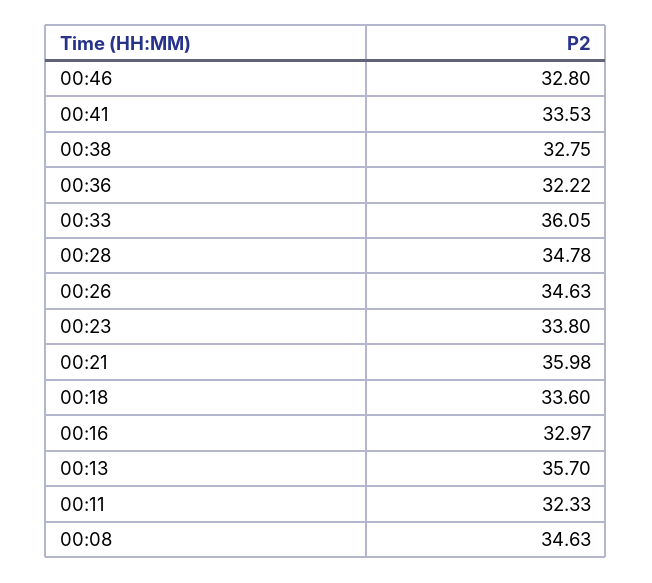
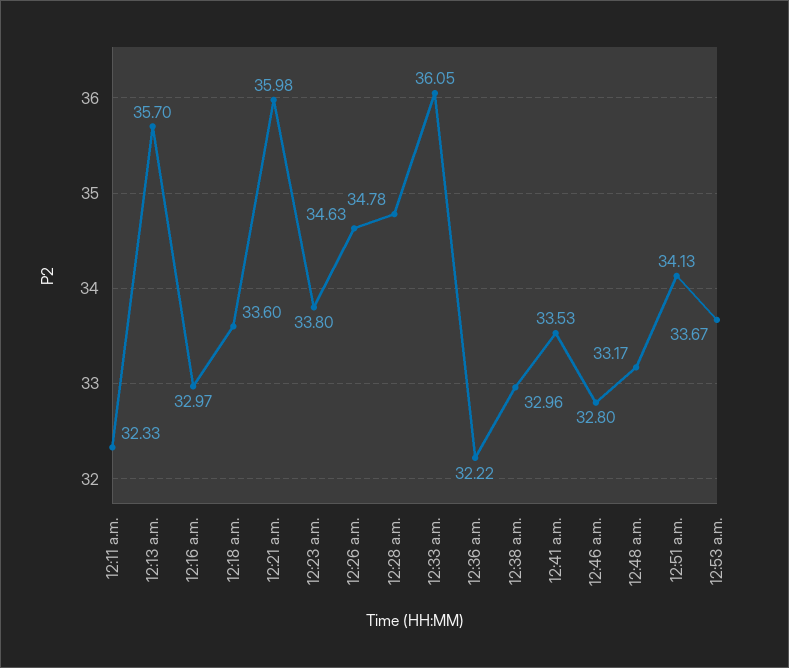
00:38: 32.75 -> 32.96
00:08: 34.63 -> none
12:48 a.m.: none -> 33.17
12:51 a.m.: none -> 34.13
12:53 a.m.: none -> 33.67

